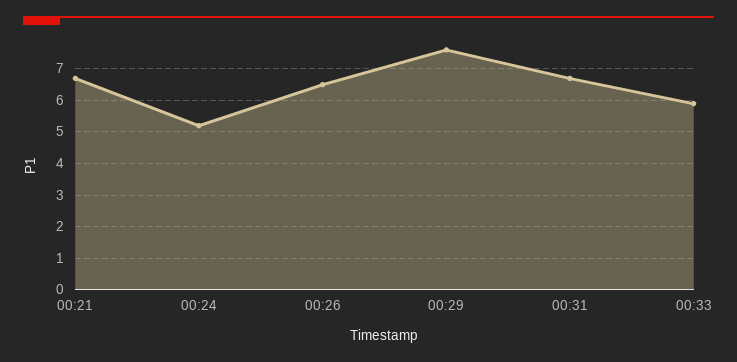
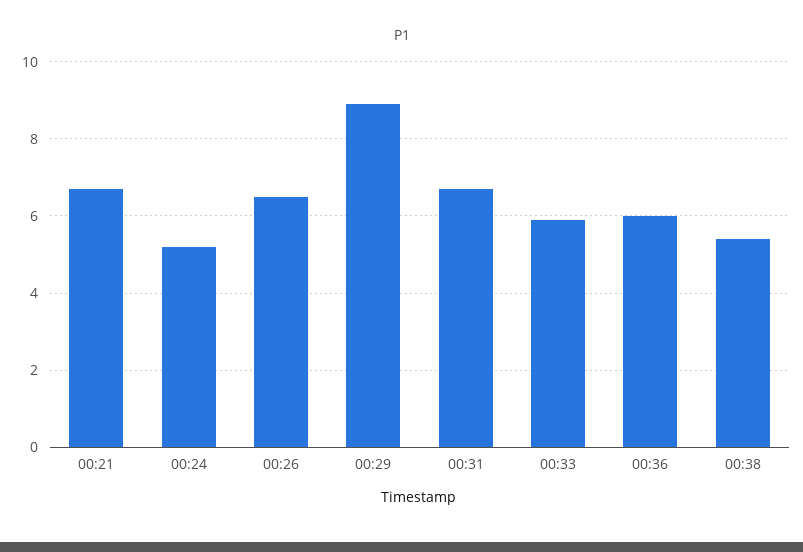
00:29: 7.5 -> 9
00:36: none -> 6
00:38: none -> 5.5

